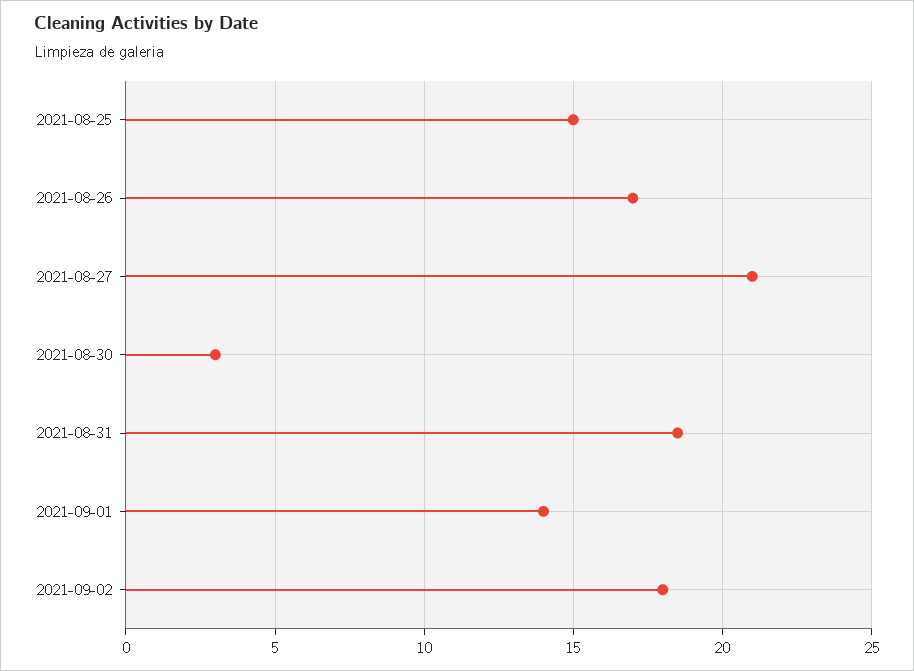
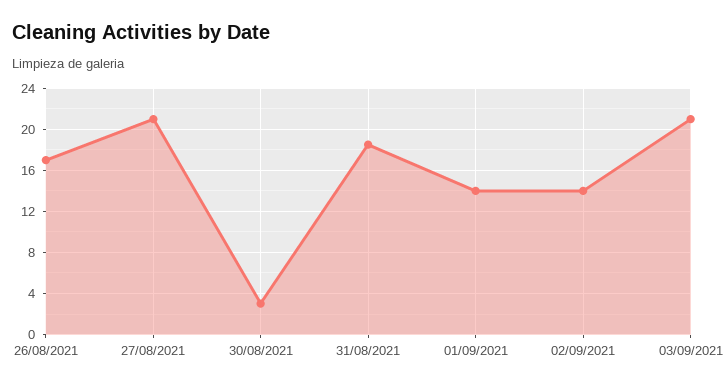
2021-08-25: 15 -> none
2021-09-02: 18 -> 14
03/09/2021: none -> 21

